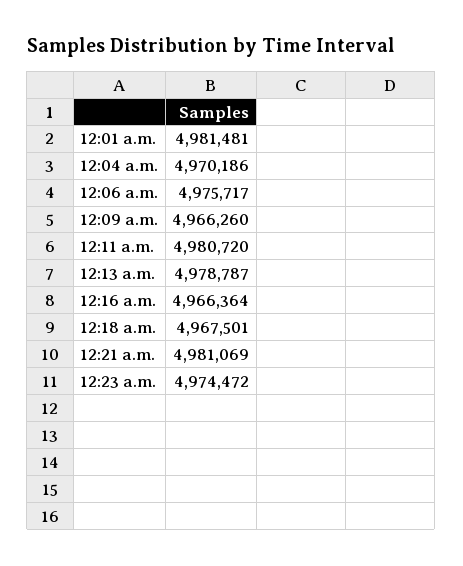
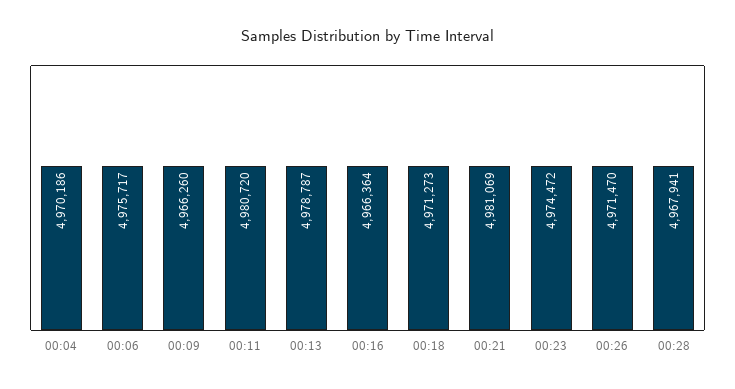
12:01 a.m.: 4981481 -> none
12:18 a.m.: 4967501 -> 4971273
00:26: none -> 4971470
00:28: none -> 4967941

